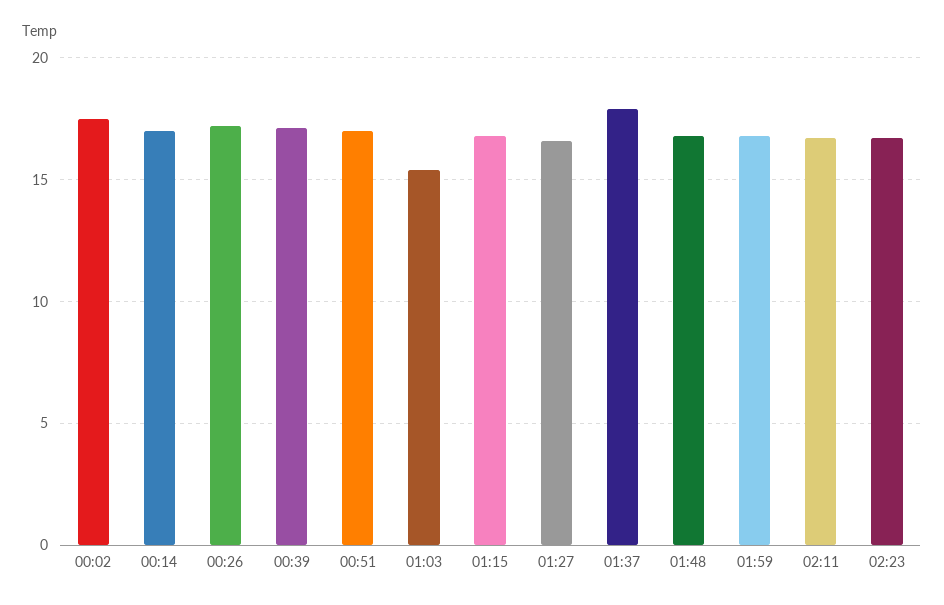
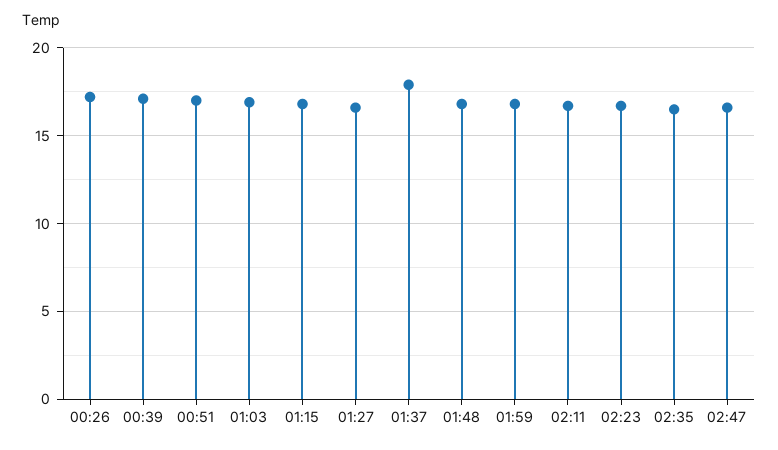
00:02: 17.5 -> none
00:14: 17 -> none
01:03: 15.5 -> 17
02:35: none -> 16.5
02:47: none -> 16.5

